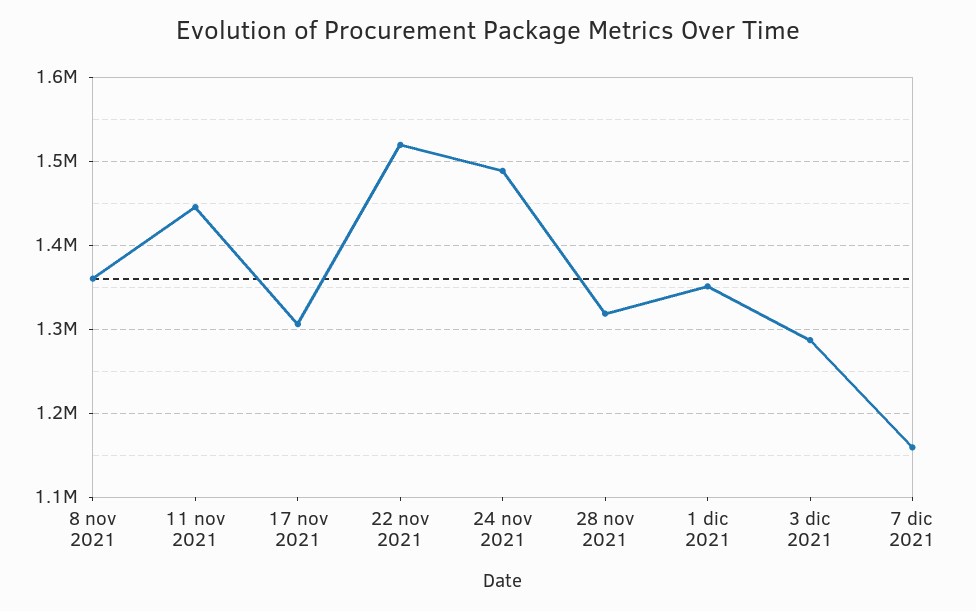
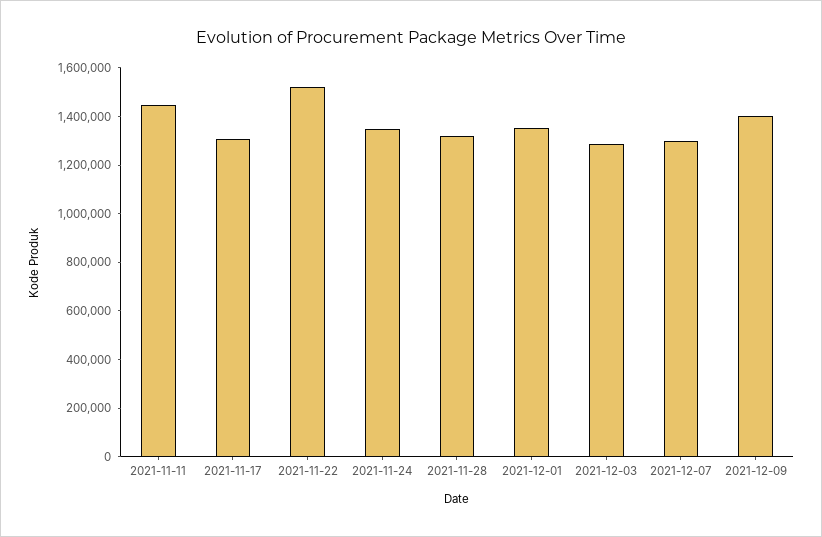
8 nov 2021: 1360000 -> none
24 nov 2021: 1490000 -> 1350000
7 dic 2021: 1160000 -> 1300000
2021-12-09: none -> 1400000

